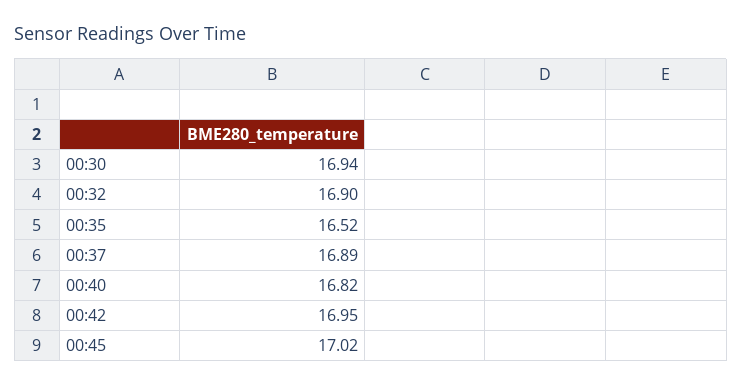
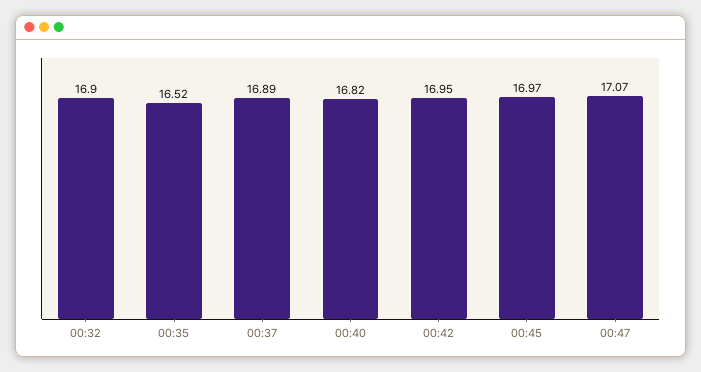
00:30: 16.94 -> none
00:45: 17.02 -> 16.97
00:47: none -> 17.07

